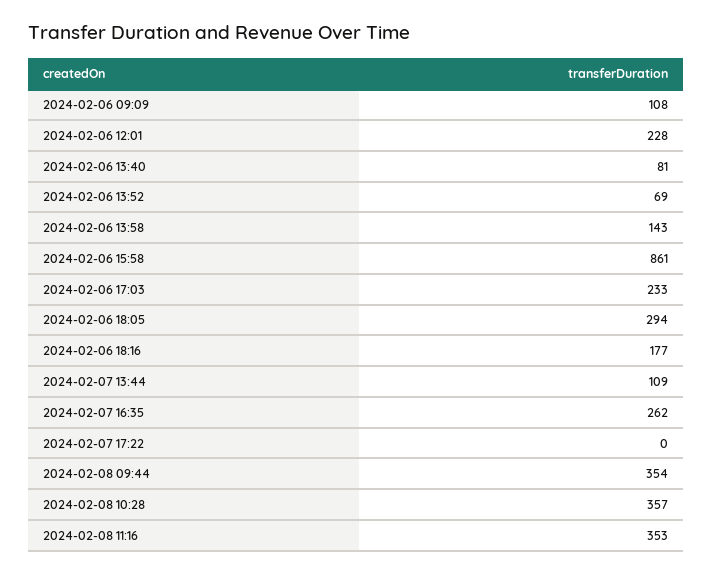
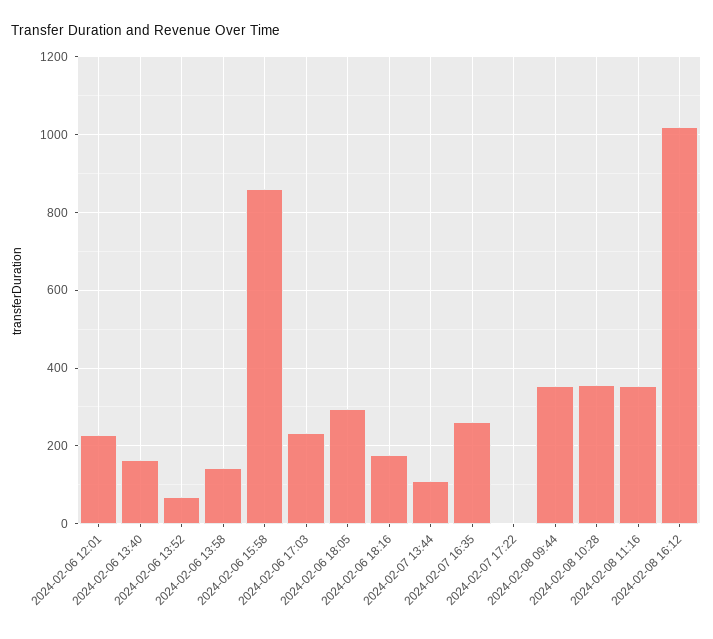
2024-02-06 09:09: 108 -> none
2024-02-06 13:40: 81 -> 160
2024-02-08 16:12: none -> 1020

